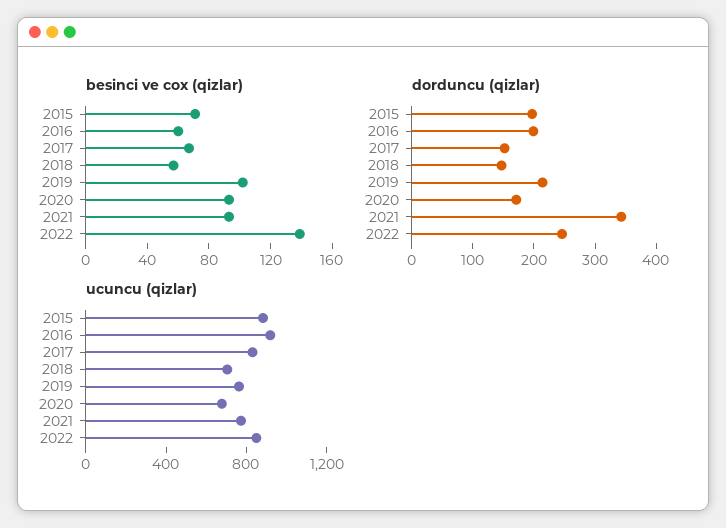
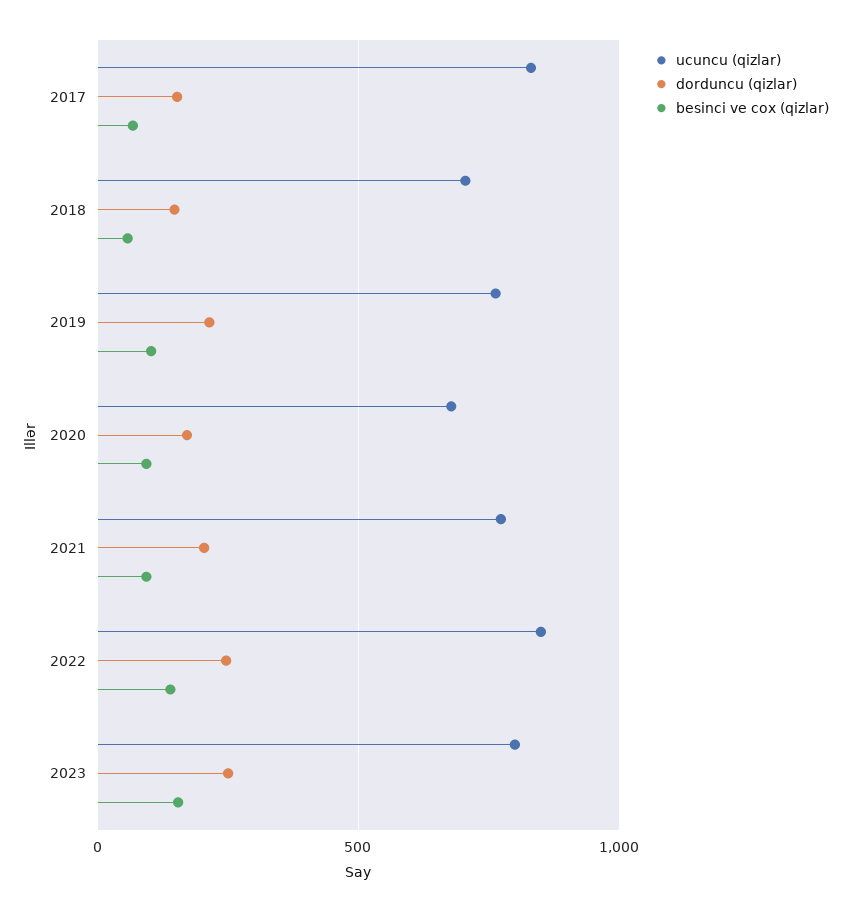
besinci ve cox (qizlar), 2015: 70 -> none
besinci ve cox (qizlar), 2016: 60 -> none
dorduncu (qizlar), 2015: 200 -> none
dorduncu (qizlar), 2016: 200 -> none
dorduncu (qizlar), 2021: 340 -> 200
ucuncu (qizlar), 2015: 900 -> none
ucuncu (qizlar), 2016: 900 -> none
ucuncu (qizlar), 2023: none -> 800
dorduncu (qizlar), 2023: none -> 250
besinci ve cox (qizlar), 2023: none -> 150

